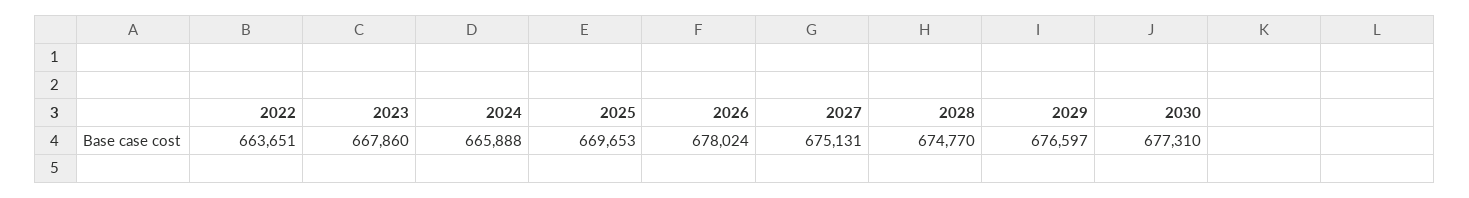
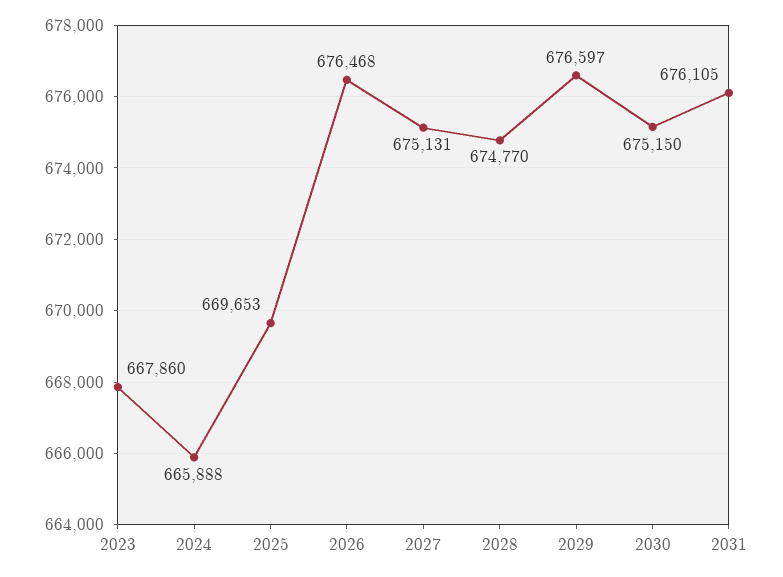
2022: 663651 -> none
2026: 678024 -> 676468
2030: 677310 -> 675150
2031: none -> 676105

